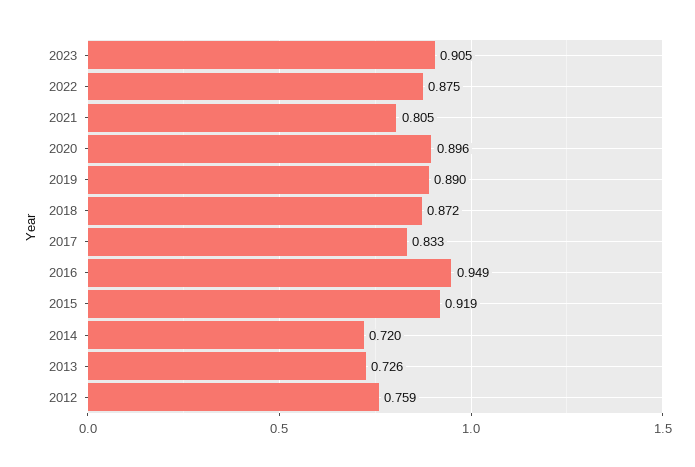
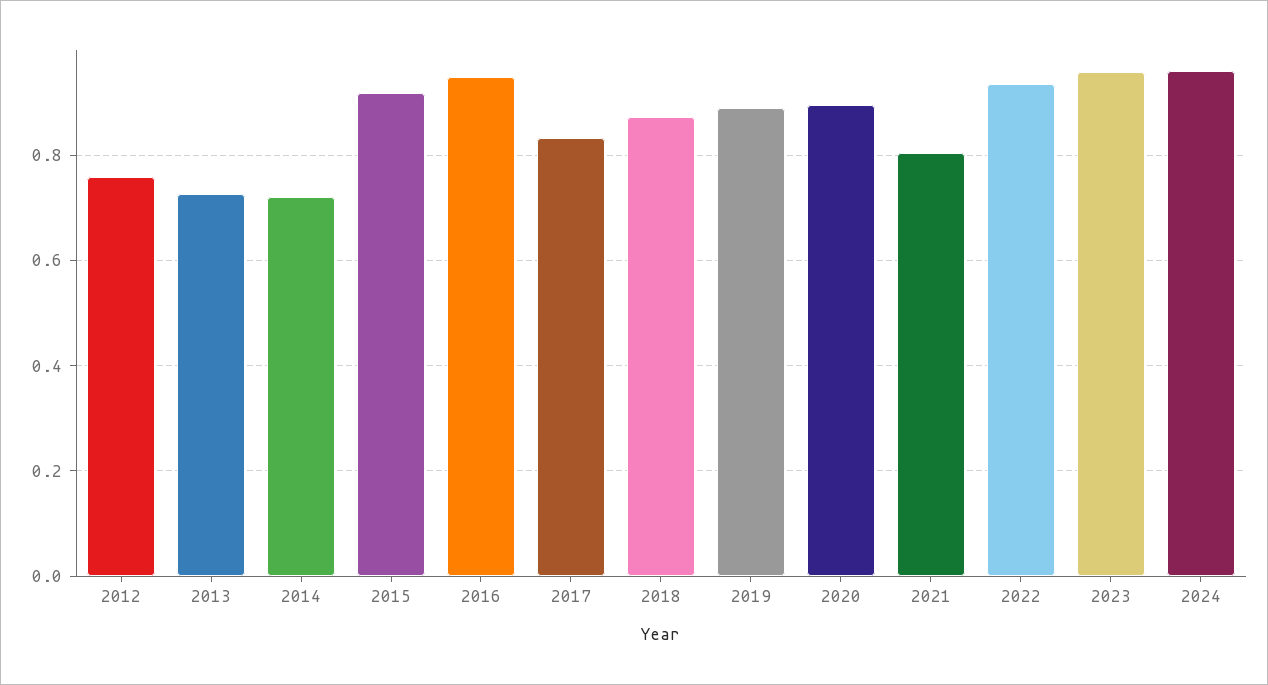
2023: 0.905 -> 0.96
2022: 0.875 -> 0.94
2024: none -> 0.96

